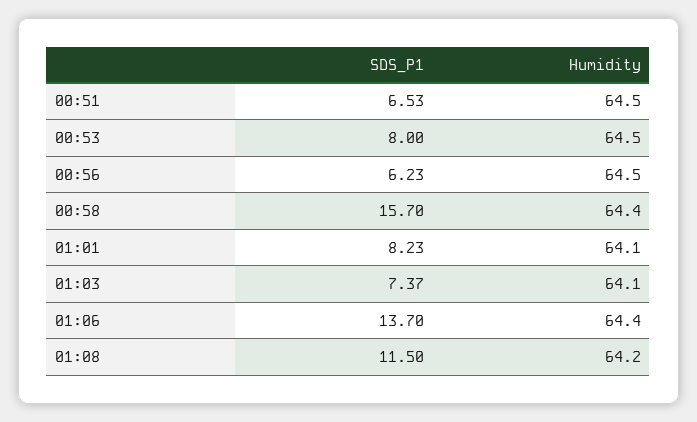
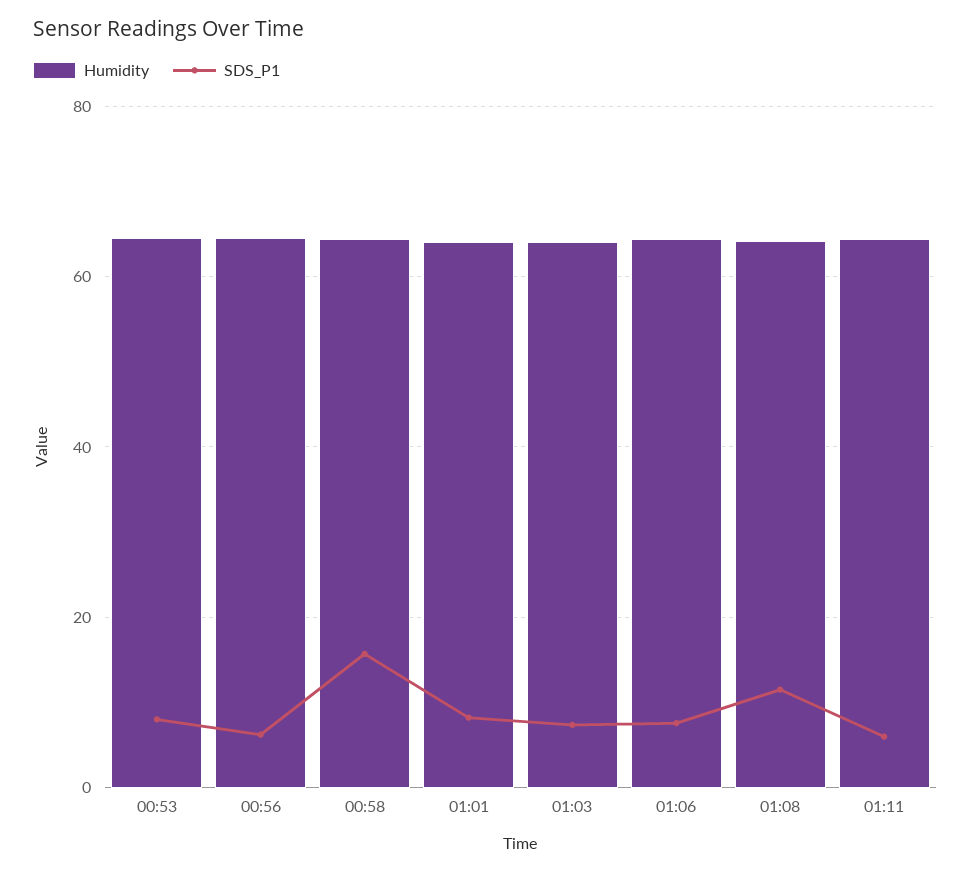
SDS_P1, 00:51: 6.53 -> none
Humidity, 00:51: 64.5 -> none
SDS_P1, 01:06: 13.7 -> 8
Humidity, 01:11: none -> 64
SDS_P1, 01:11: none -> 6

